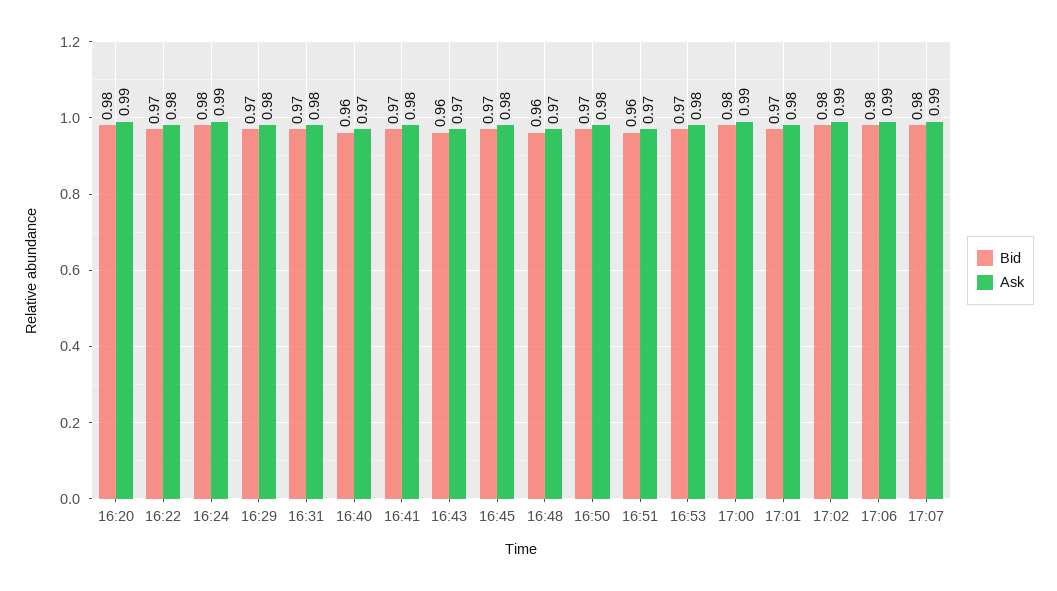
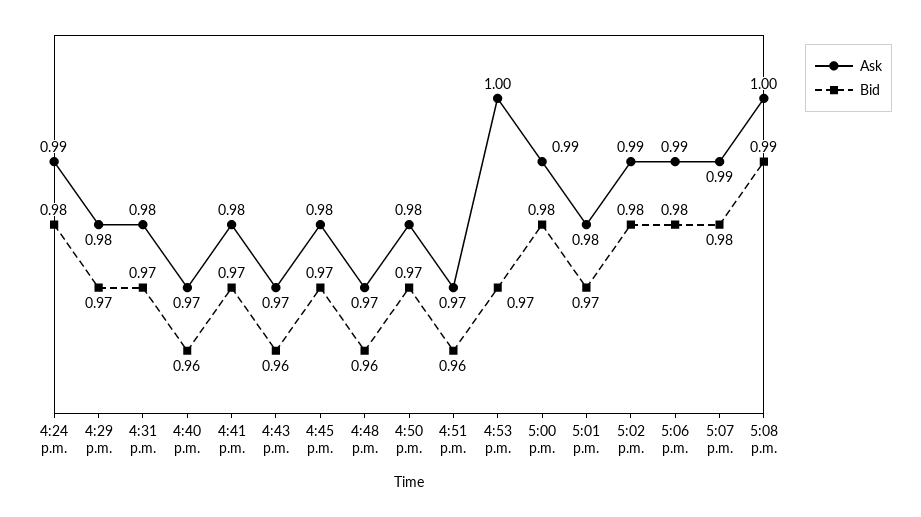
Bid, 16:20: 0.98 -> none
Ask, 16:20: 0.99 -> none
Bid, 16:22: 0.97 -> none
Ask, 16:22: 0.98 -> none
Ask, 16:53: 0.98 -> 1
Ask, 5:08 p.m.: none -> 1
Bid, 5:08 p.m.: none -> 0.99

